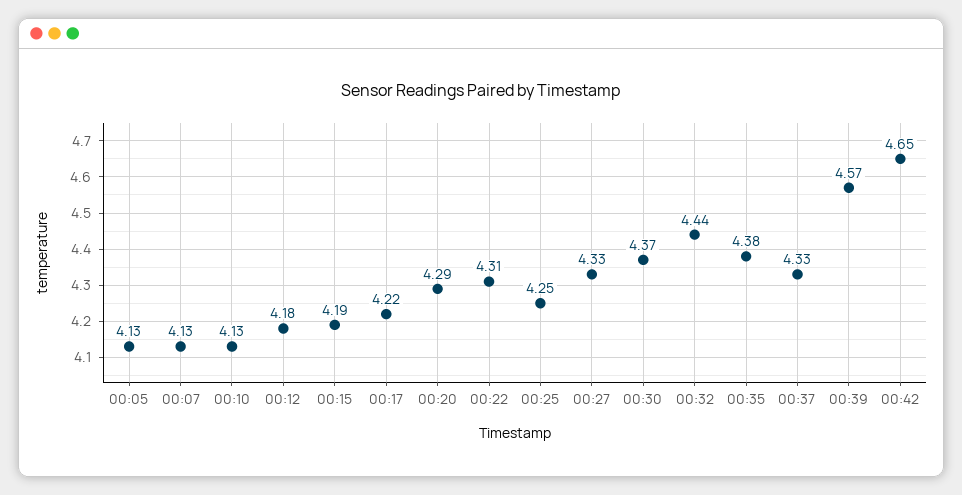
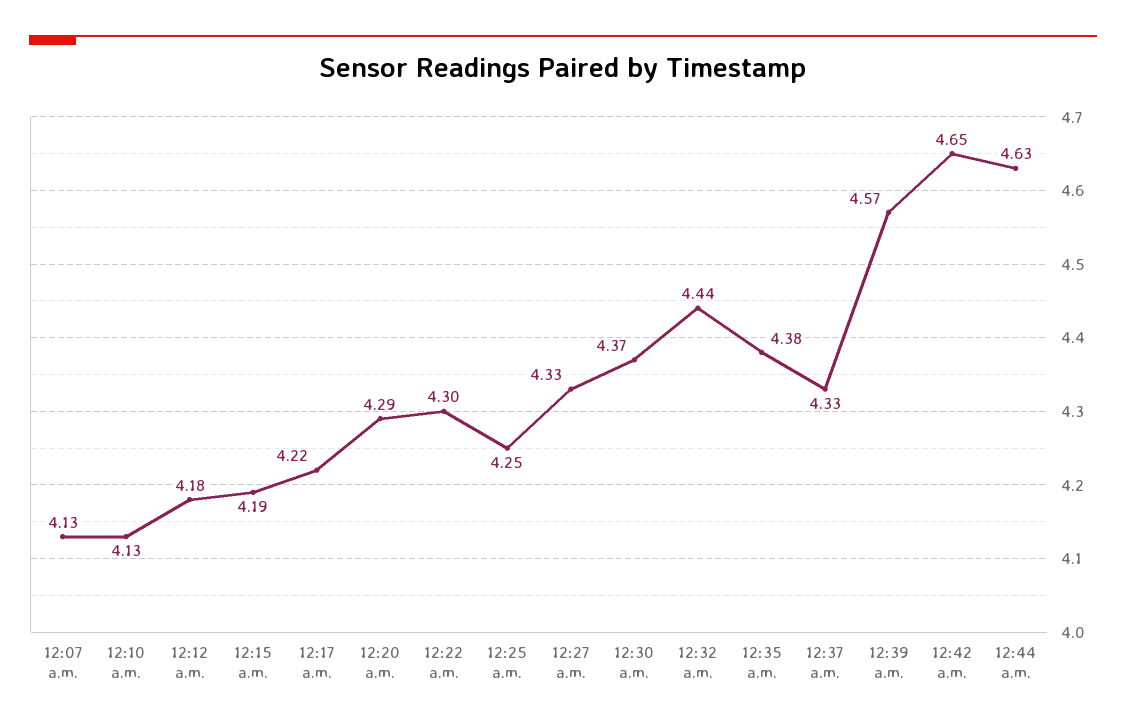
00:05: 4.13 -> none
00:22: 4.31 -> 4.3
12:44 a.m.: none -> 4.63

